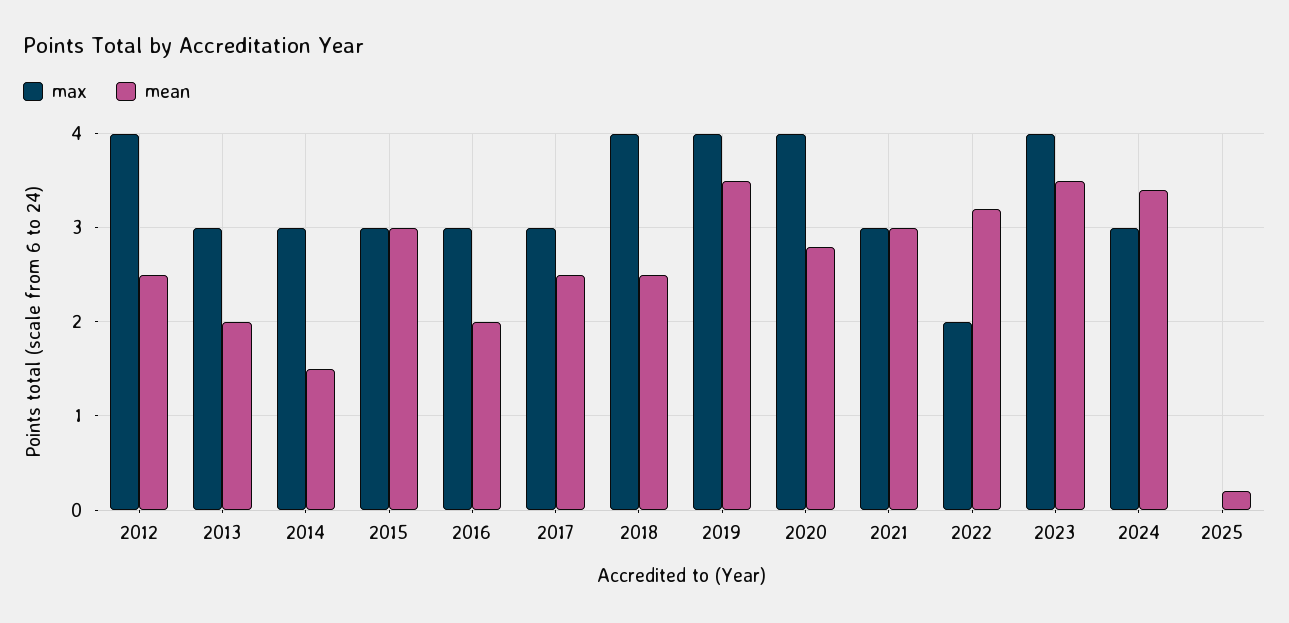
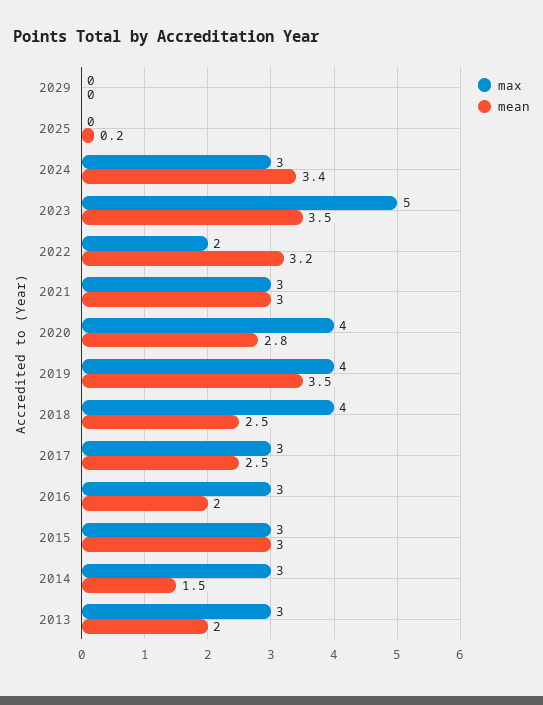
max, 2012: 4 -> none
mean, 2012: 2.5 -> none
max, 2023: 4 -> 5
max, 2029: none -> 0
mean, 2029: none -> 0

